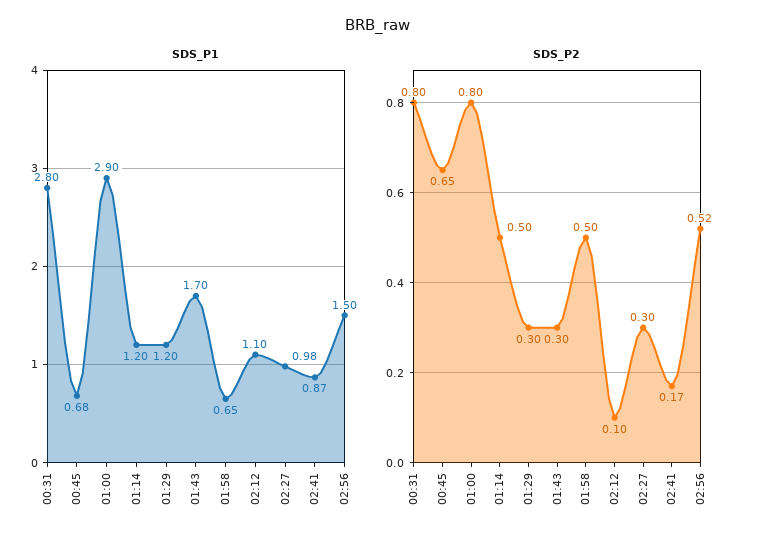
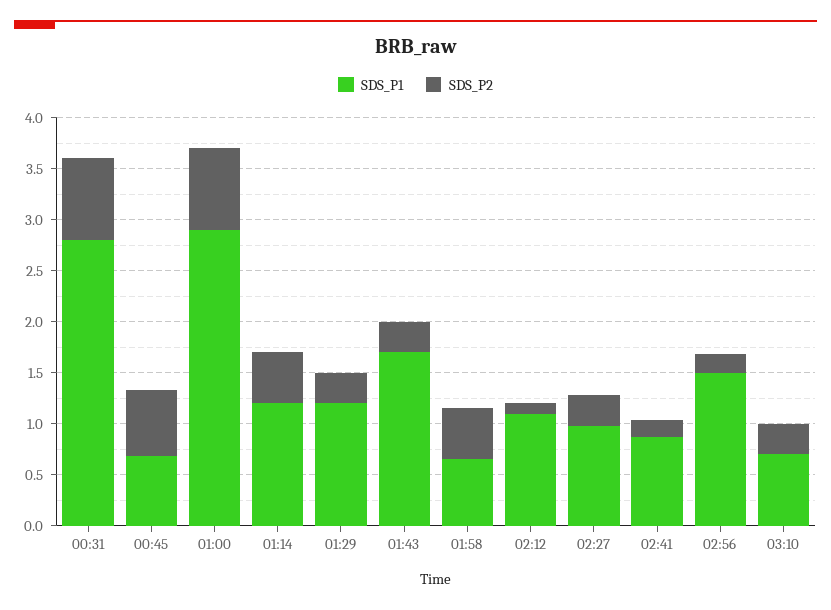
SDS_P2, 02:56: 0.52 -> 0.2
SDS_P1, 03:10: none -> 0.7
SDS_P2, 03:10: none -> 0.3

